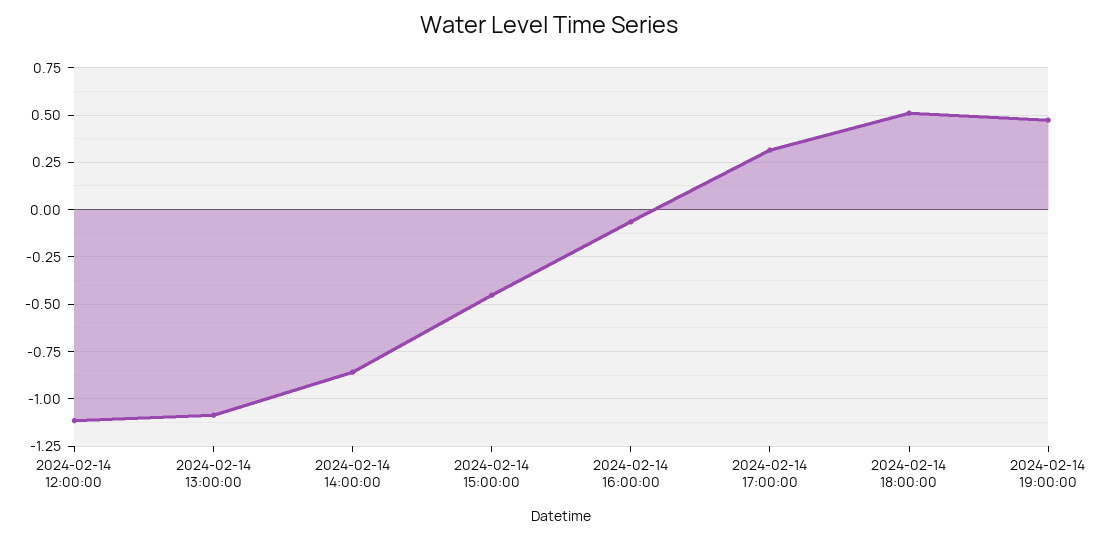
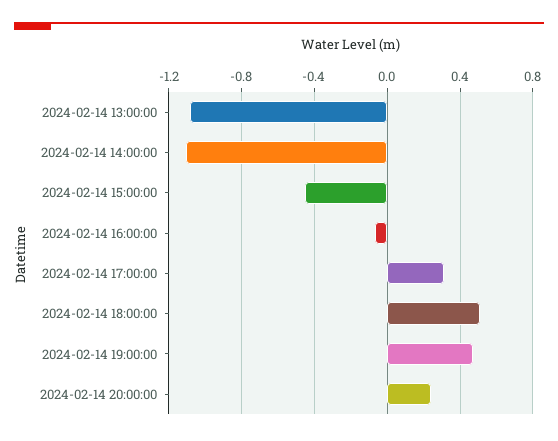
2024-02-14 12:00:00: -1.1 -> none
2024-02-14 14:00:00: -0.85 -> -1.1
2024-02-14 20:00:00: none -> 0.25

